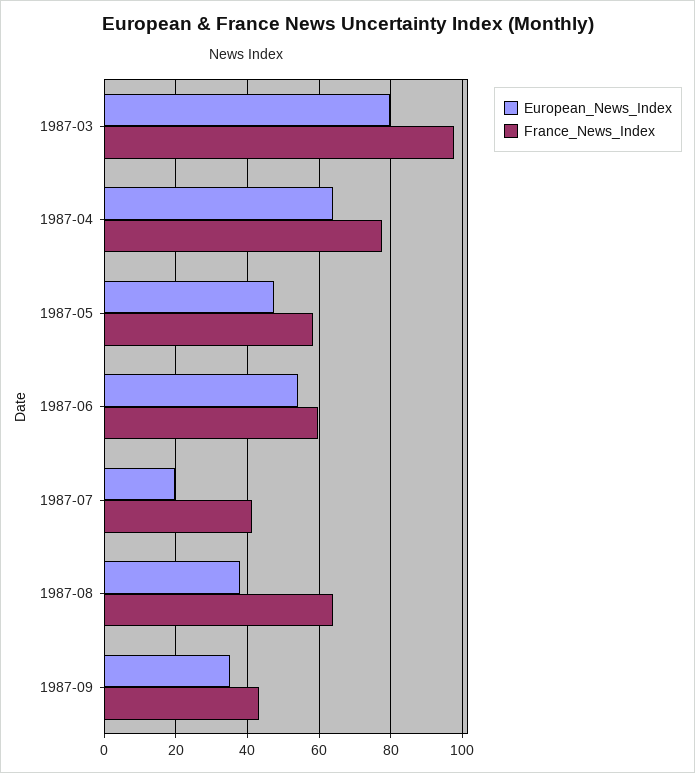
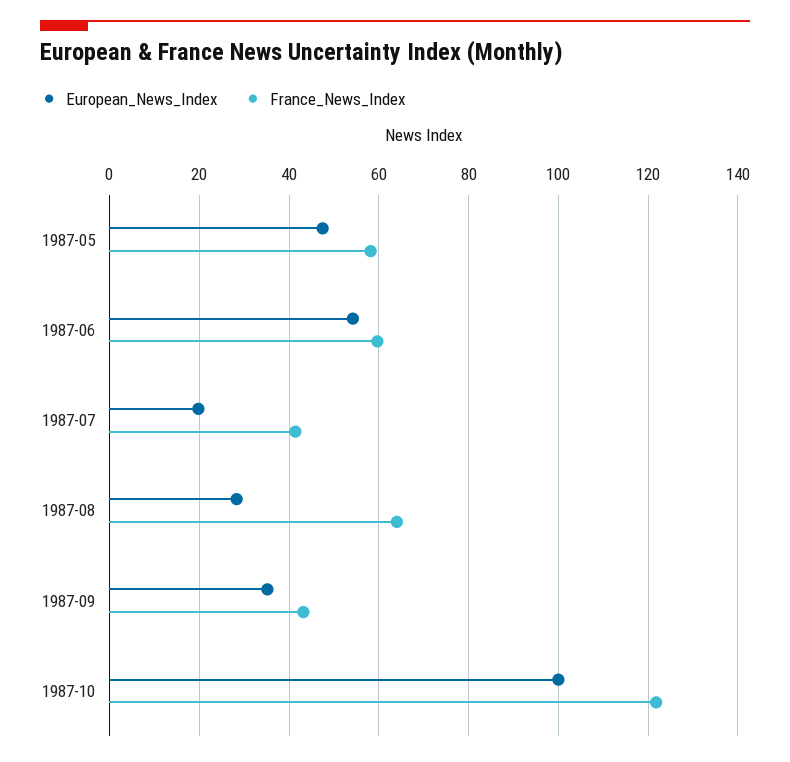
European_News_Index, 1987-03: 80 -> none
France_News_Index, 1987-03: 98 -> none
European_News_Index, 1987-04: 64 -> none
France_News_Index, 1987-04: 78 -> none
European_News_Index, 1987-08: 38 -> 28
European_News_Index, 1987-10: none -> 100
France_News_Index, 1987-10: none -> 122

